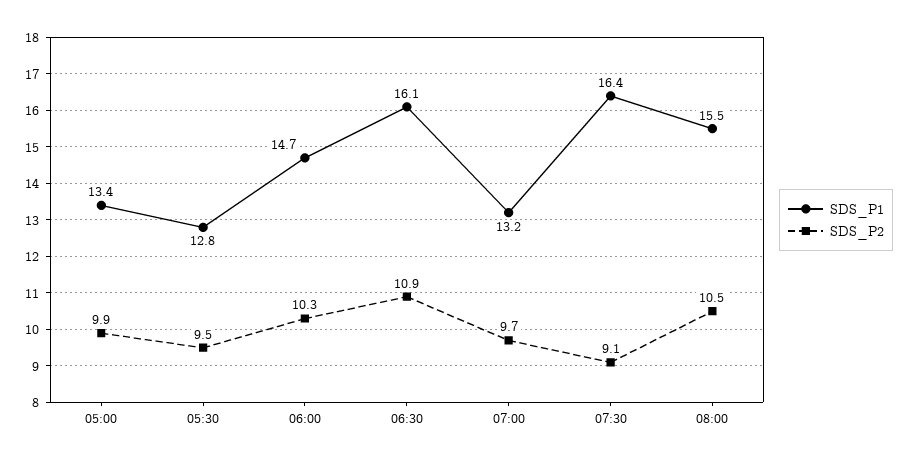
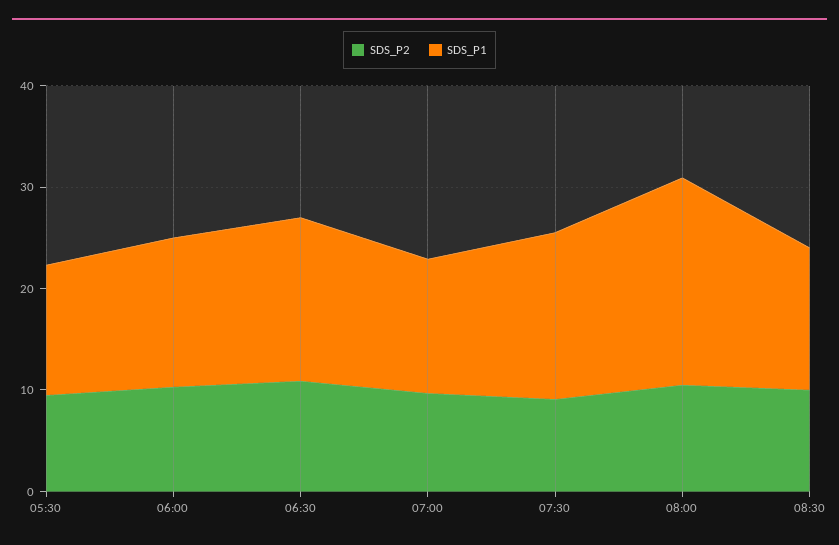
SDS_P1, 05:00: 13.4 -> none
SDS_P2, 05:00: 9.9 -> none
SDS_P1, 08:00: 15.5 -> 20
SDS_P2, 08:30: none -> 10
SDS_P1, 08:30: none -> 14

